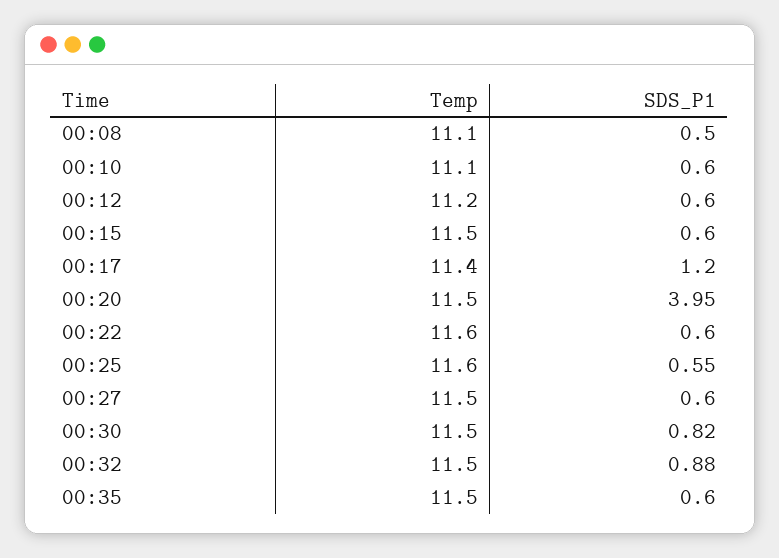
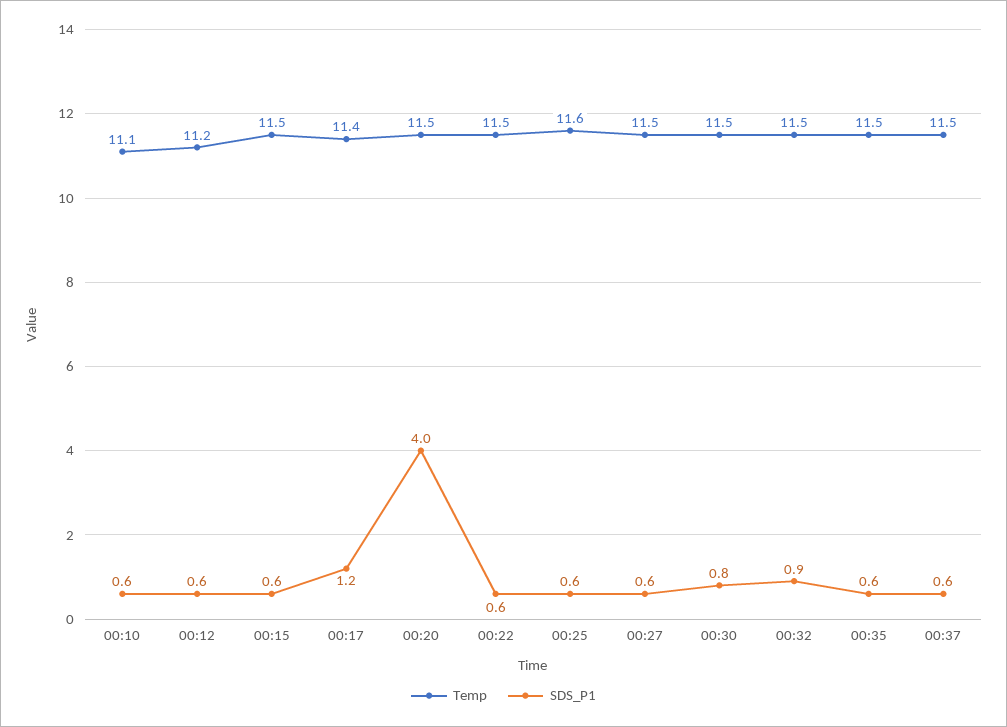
Temp, 00:08: 11.1 -> none
SDS_P1, 00:08: 0.5 -> none
Temp, 00:22: 11.6 -> 11.5
Temp, 00:37: none -> 11.5
SDS_P1, 00:37: none -> 0.6

